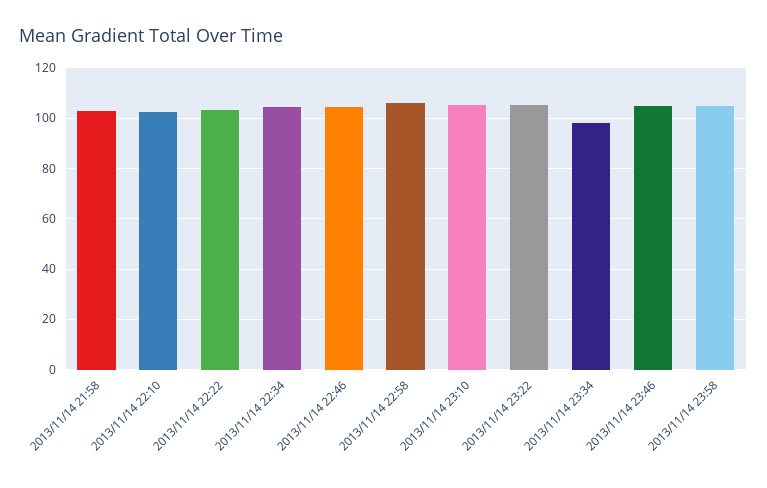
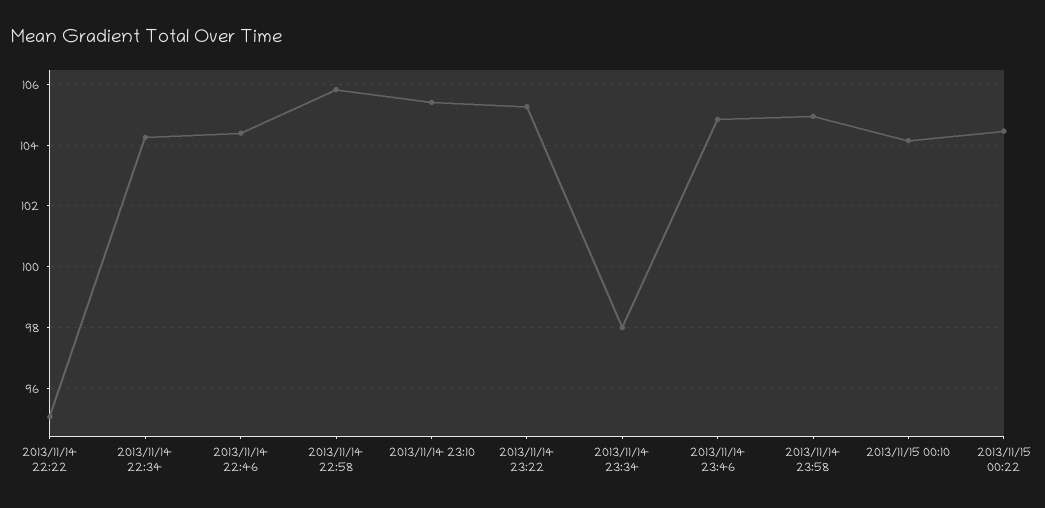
2013/11/14 21:58: 102.5 -> none
2013/11/14 22:10: 102.5 -> none
2013/11/14 22:22: 102.5 -> 95
2013/11/15 00:10: none -> 104.2
2013/11/15 00:22: none -> 104.4

